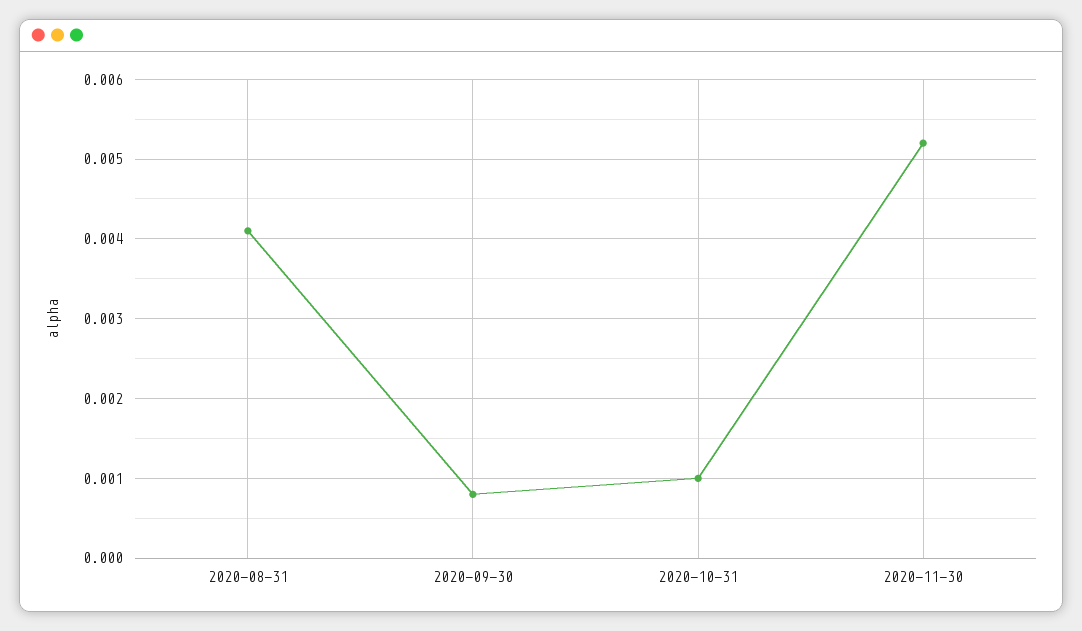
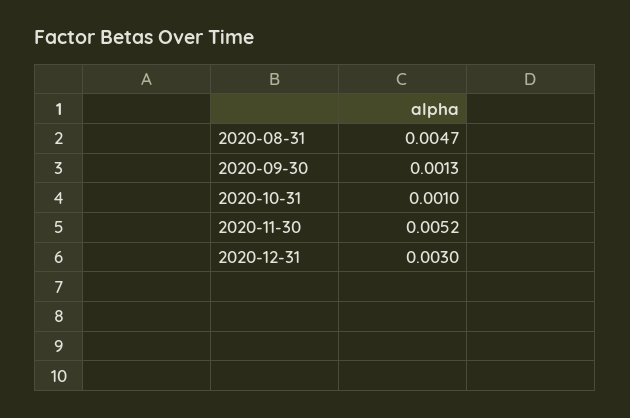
2020-08-31: 0.0041 -> 0.0047
2020-09-30: 0.0008 -> 0.0013
2020-12-31: none -> 0.003

